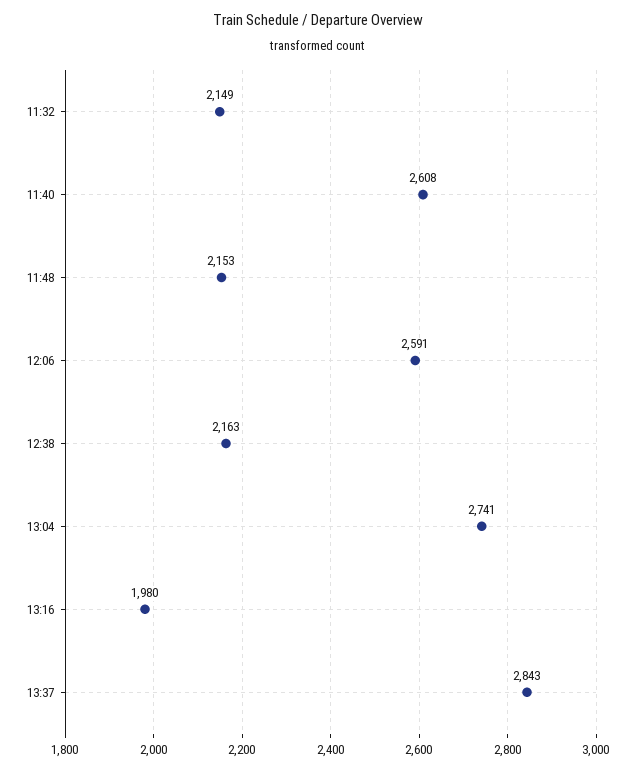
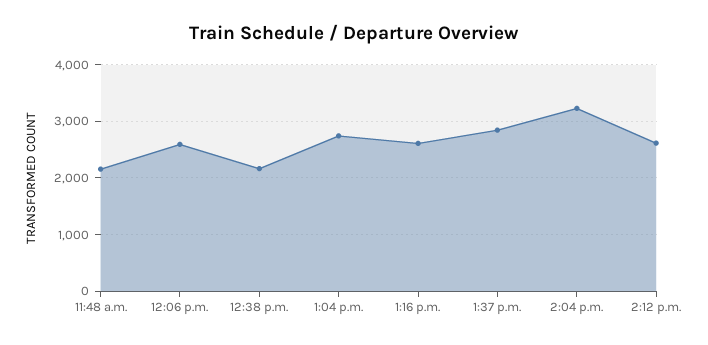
11:32: 2149 -> none
11:40: 2608 -> none
13:16: 1980 -> 2600
2:04 p.m.: none -> 3200
2:12 p.m.: none -> 2600

